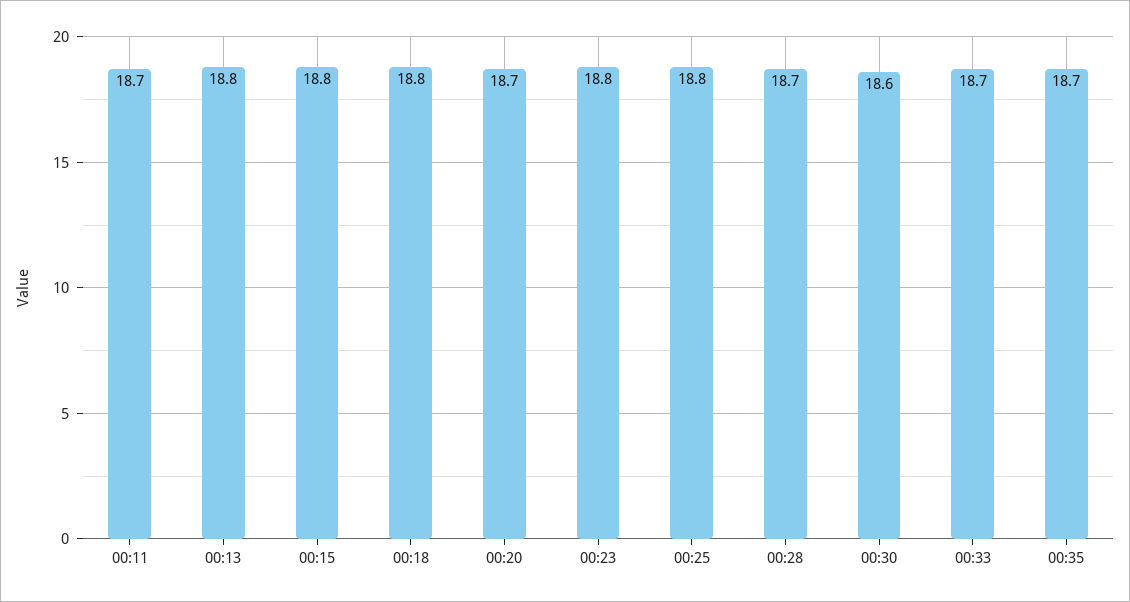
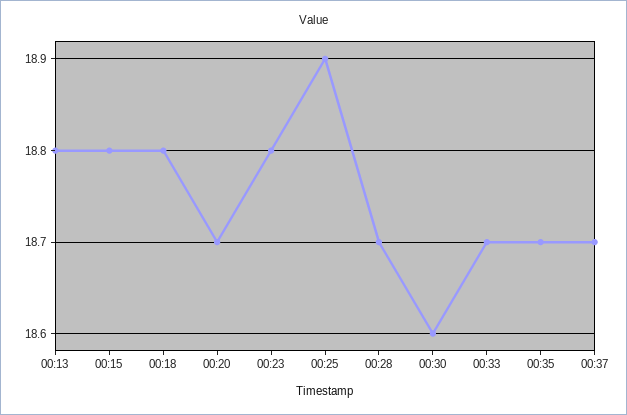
00:11: 18.7 -> none
00:25: 18.8 -> 18.9
00:37: none -> 18.7

